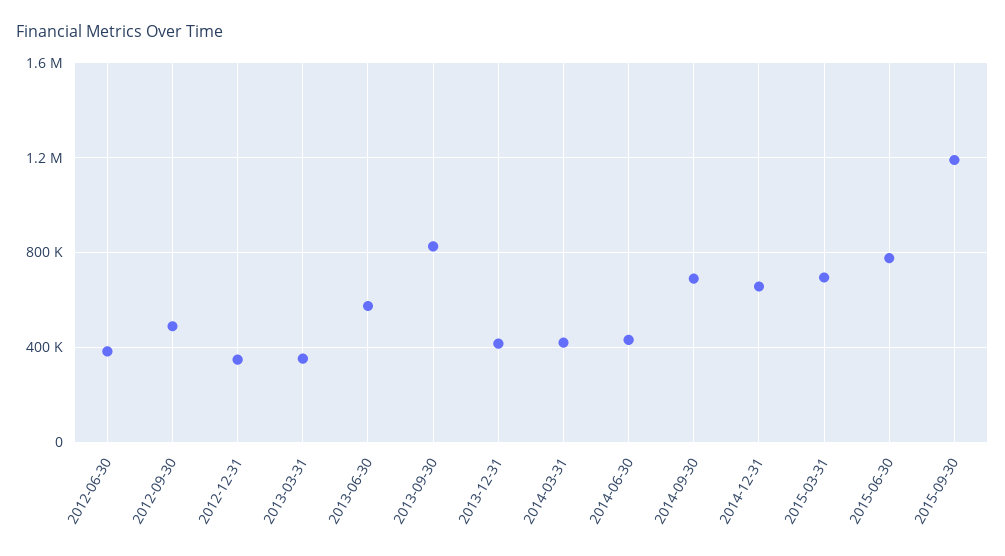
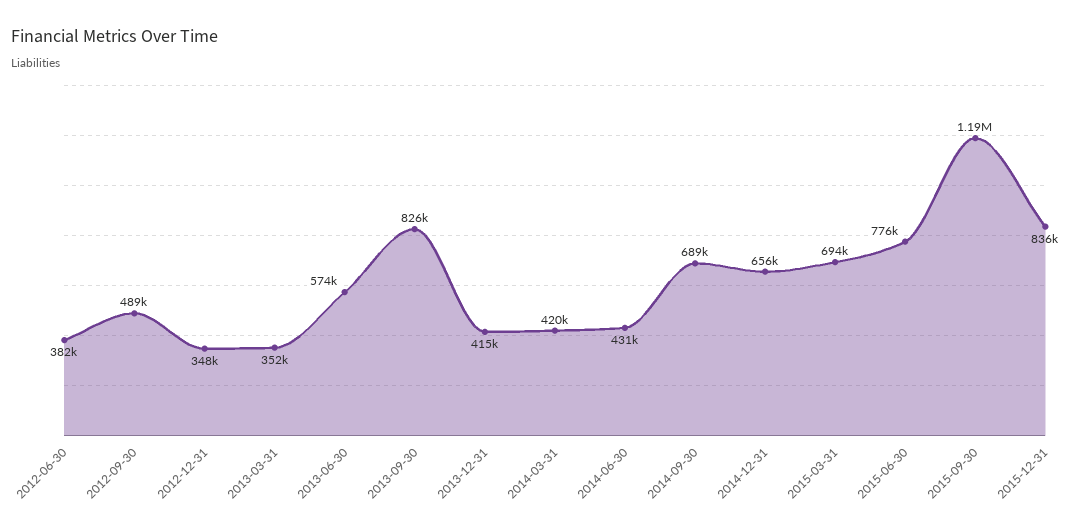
2015-12-31: none -> 836000

